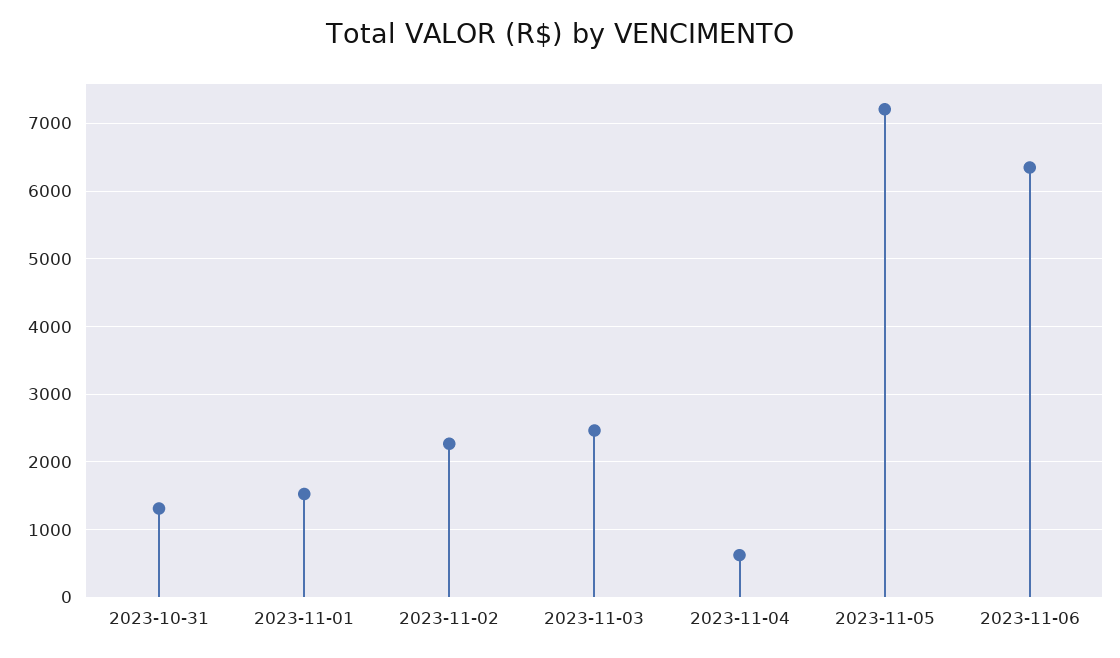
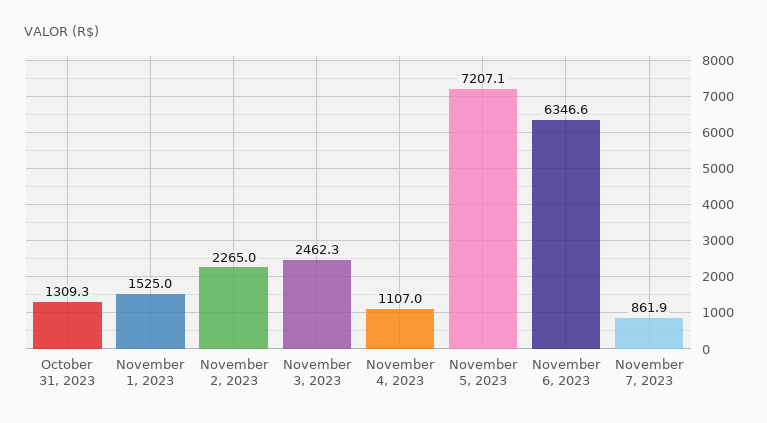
2023-11-04: 600 -> 1107
November 7, 2023: none -> 861.9

